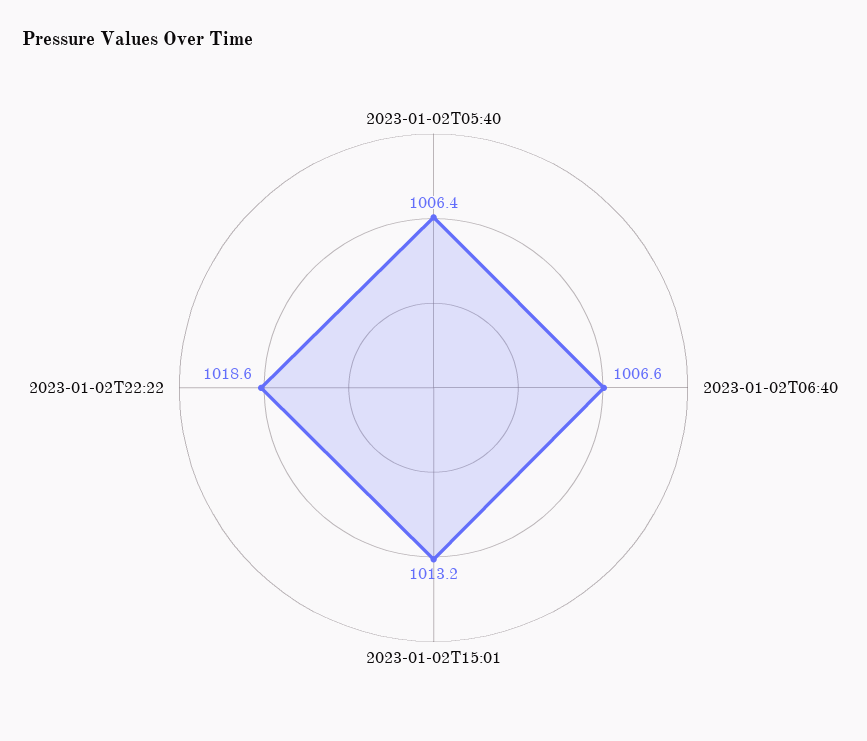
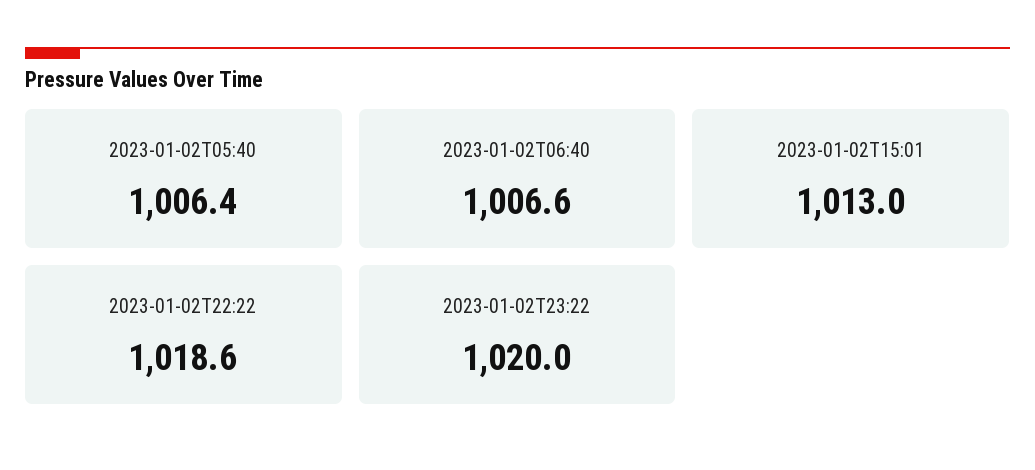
2023-01-02T15:01: 1013.2 -> 1013
2023-01-02T23:22: none -> 1020

